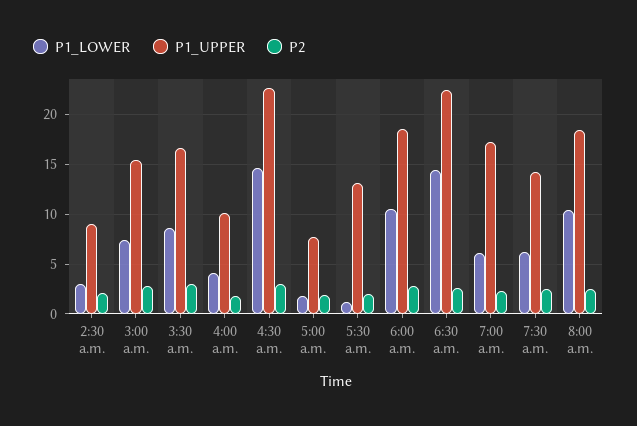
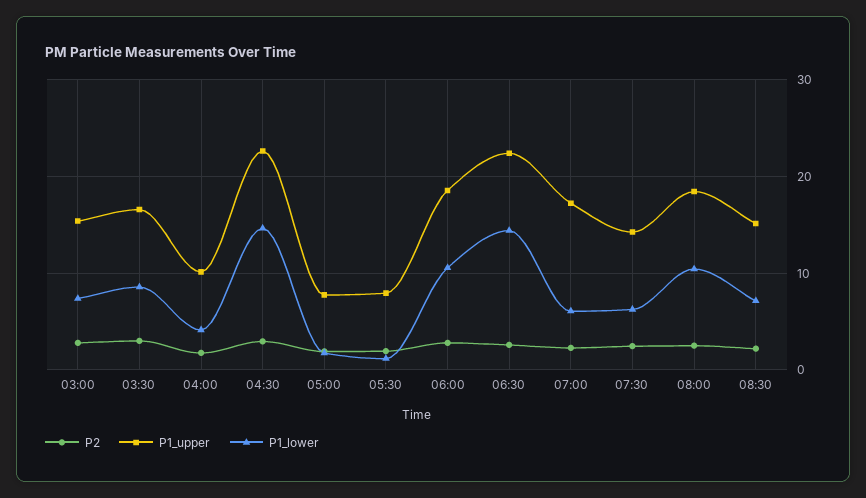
P1_LOWER, 2:30 a.m.: 3 -> none
P1_UPPER, 2:30 a.m.: 9 -> none
P2, 2:30 a.m.: 2 -> none
P1_UPPER, 5:30 a.m.: 13 -> 8
P2, 08:30: none -> 2
P1_UPPER, 08:30: none -> 15
P1_LOWER, 08:30: none -> 7

